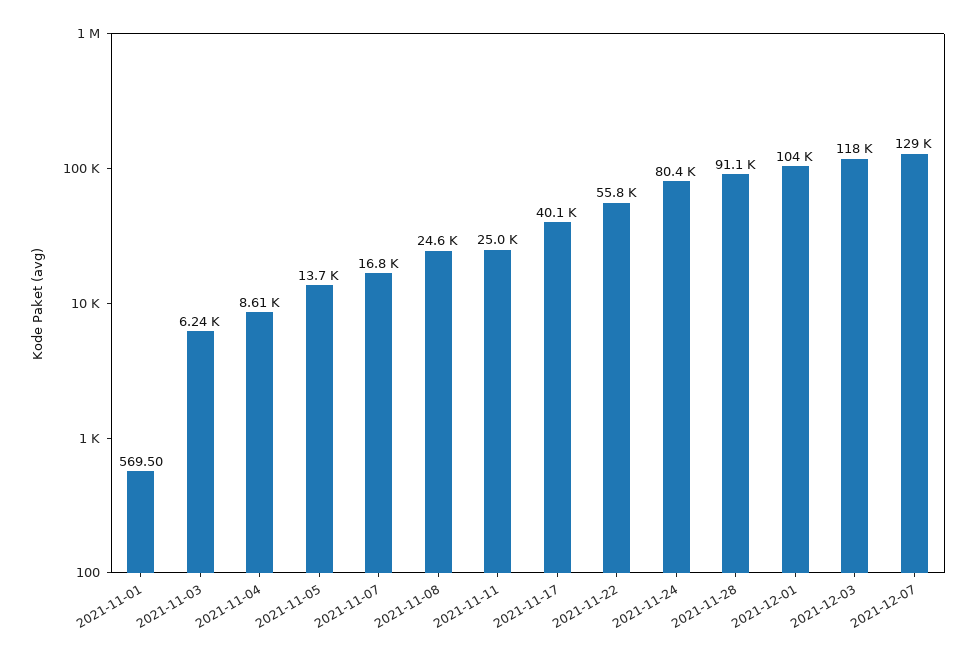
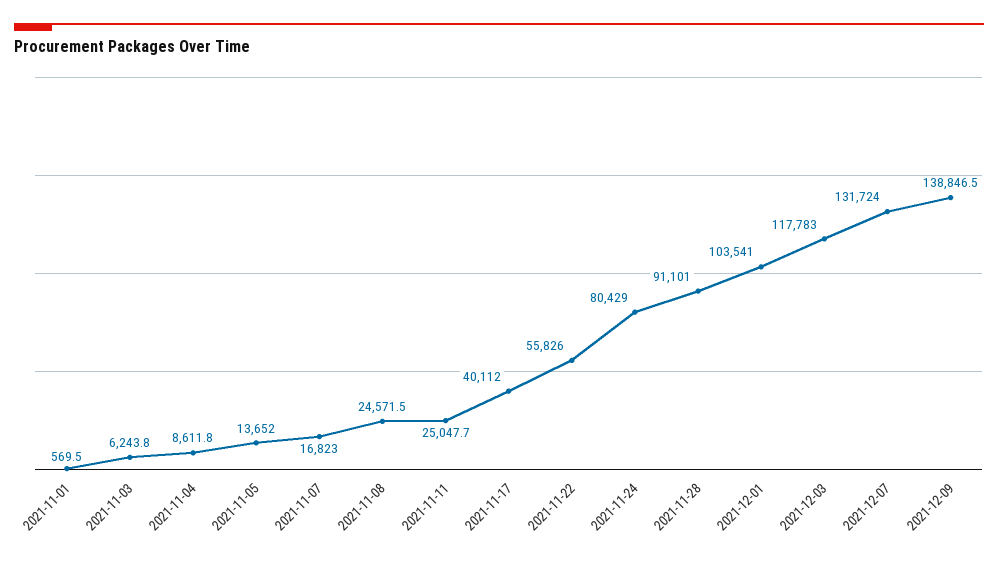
2021-12-07: 129000 -> 131724
2021-12-09: none -> 138846.5

